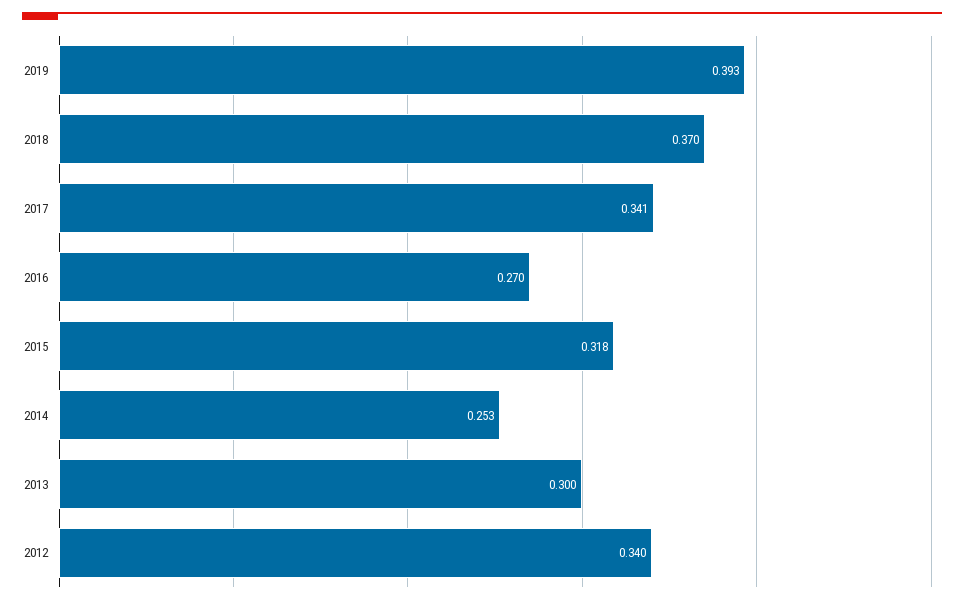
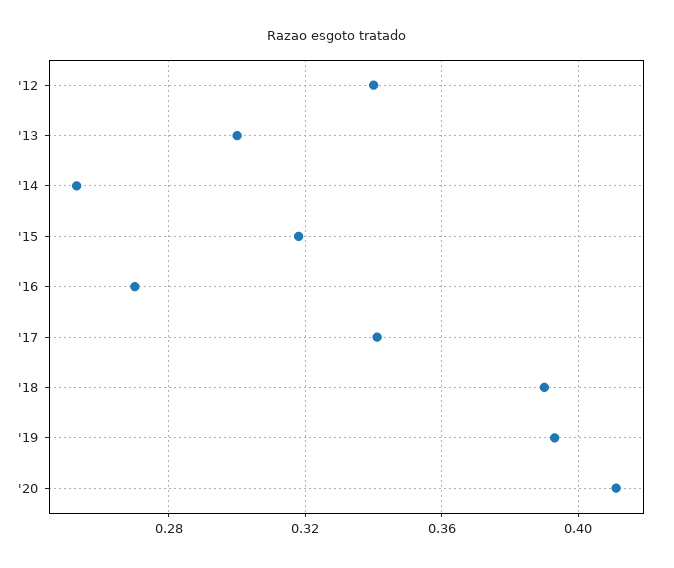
2018: 0.37 -> 0.39
'20: none -> 0.41

